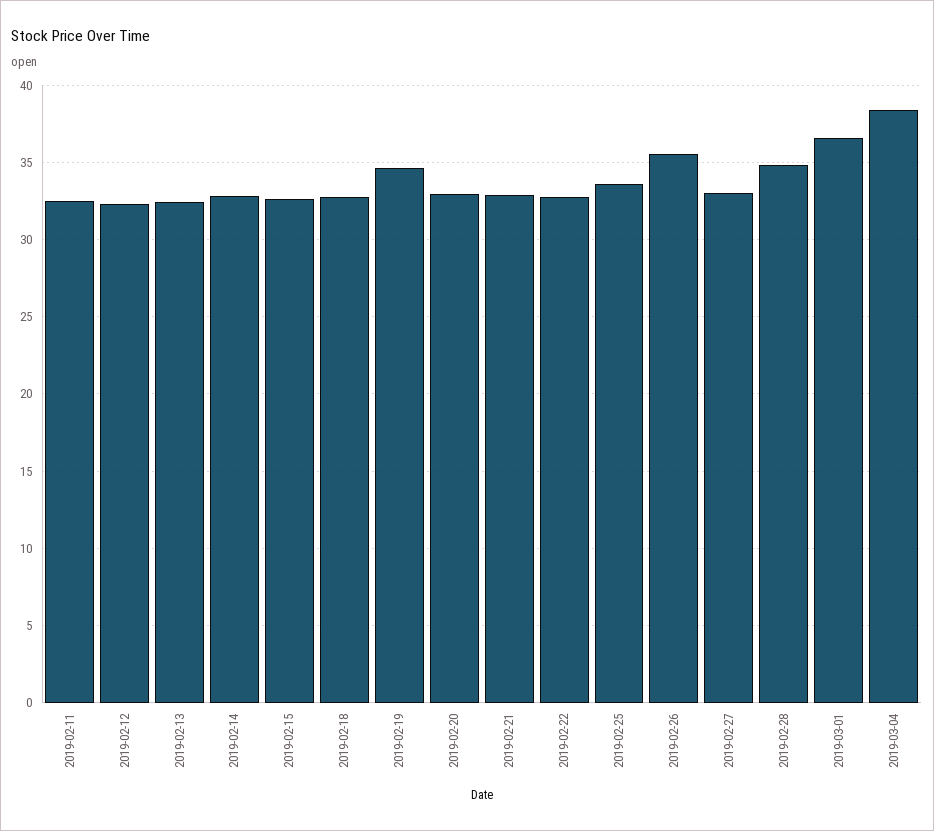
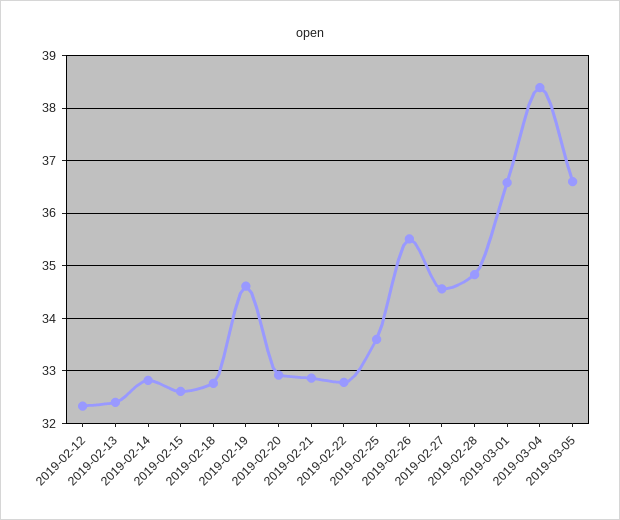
2019-02-11: 32.5 -> none
2019-02-27: 33 -> 34.6
2019-03-05: none -> 36.6

